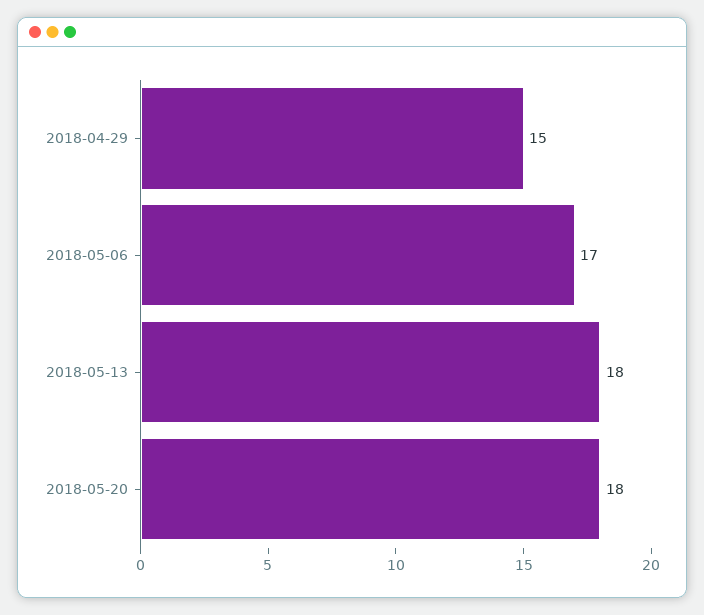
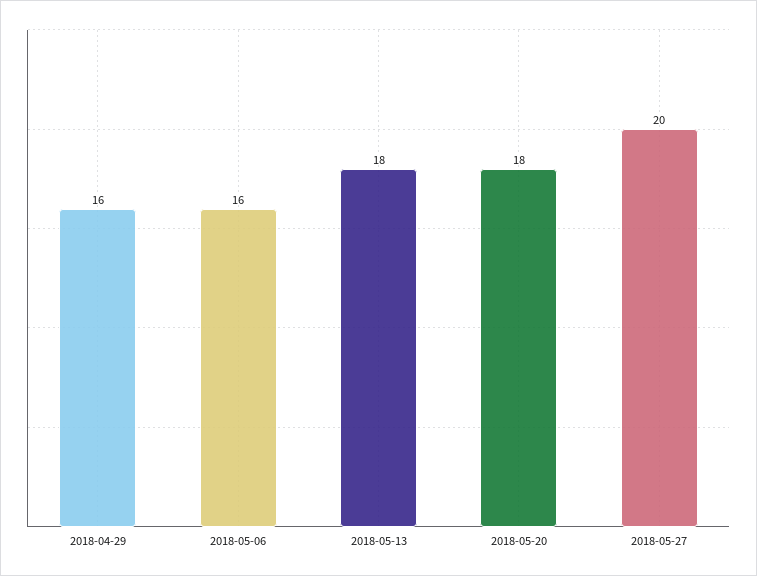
2018-04-29: 15 -> 16
2018-05-06: 17 -> 16
2018-05-27: none -> 20

